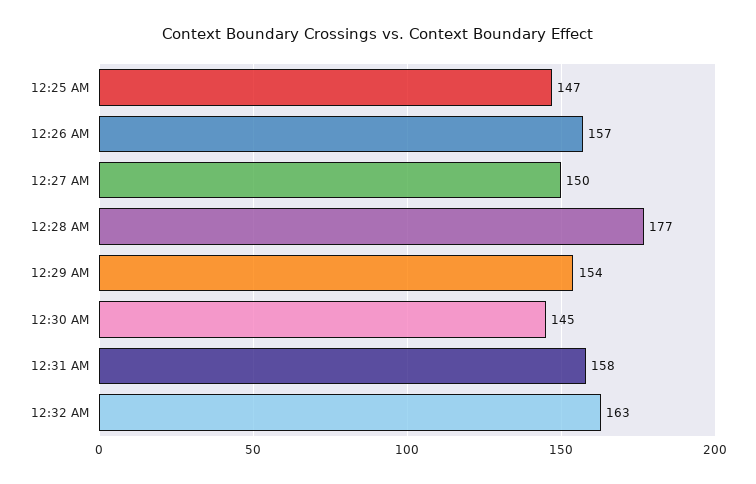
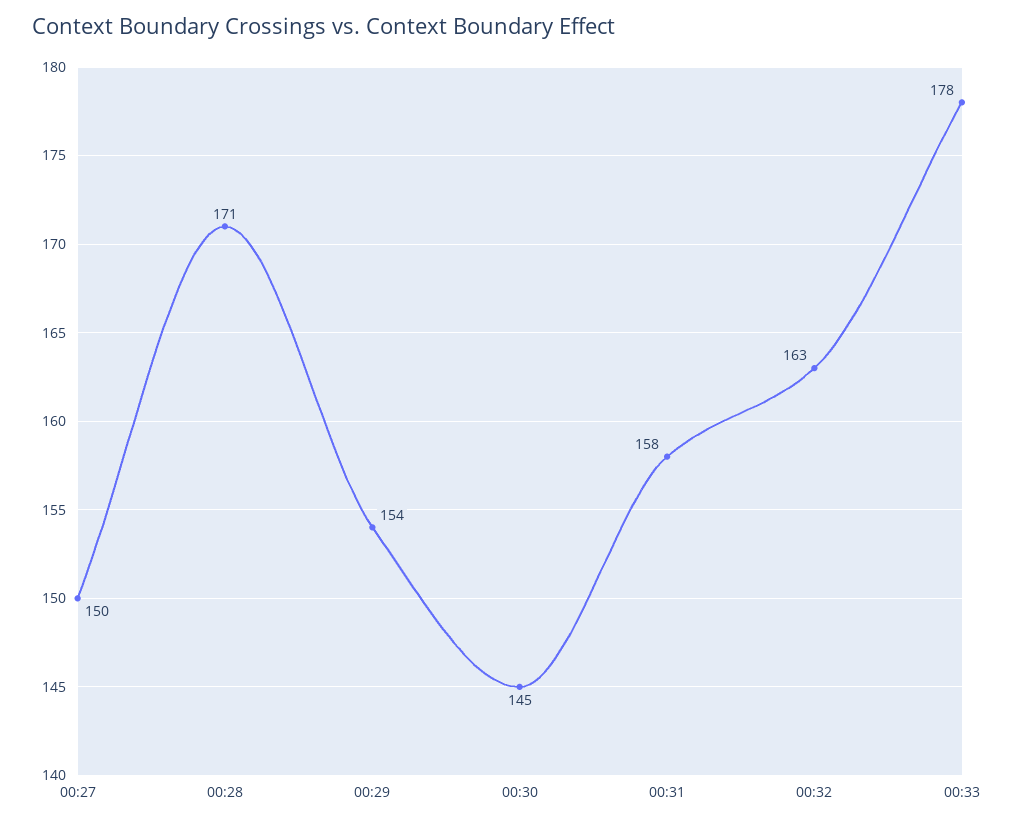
12:25 AM: 147 -> none
12:26 AM: 157 -> none
12:28 AM: 177 -> 171
00:33: none -> 178

